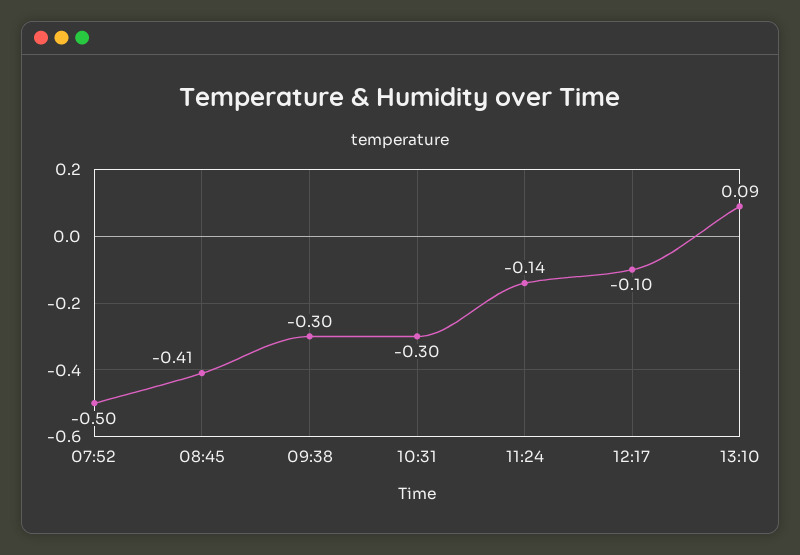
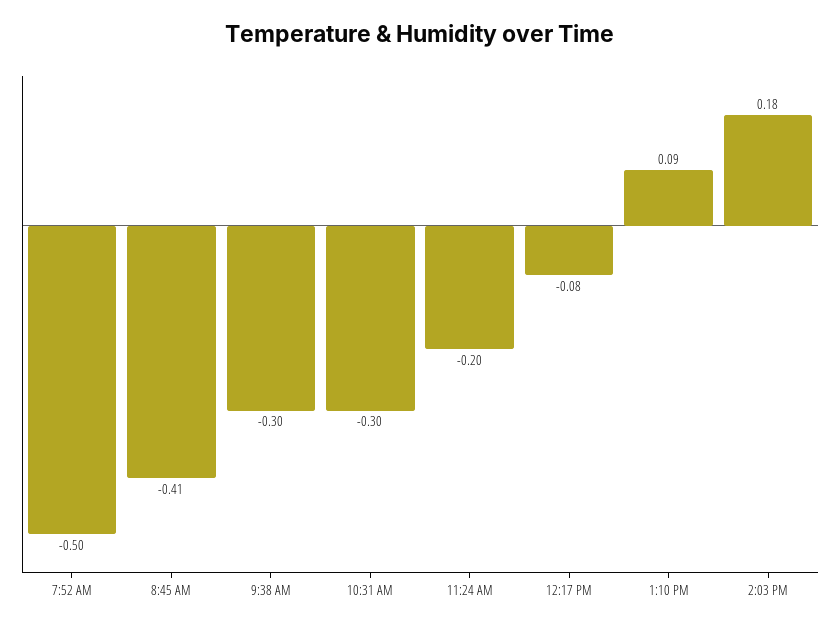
11:24: -0.14 -> -0.2
12:17: -0.1 -> -0.08
2:03 PM: none -> 0.18

